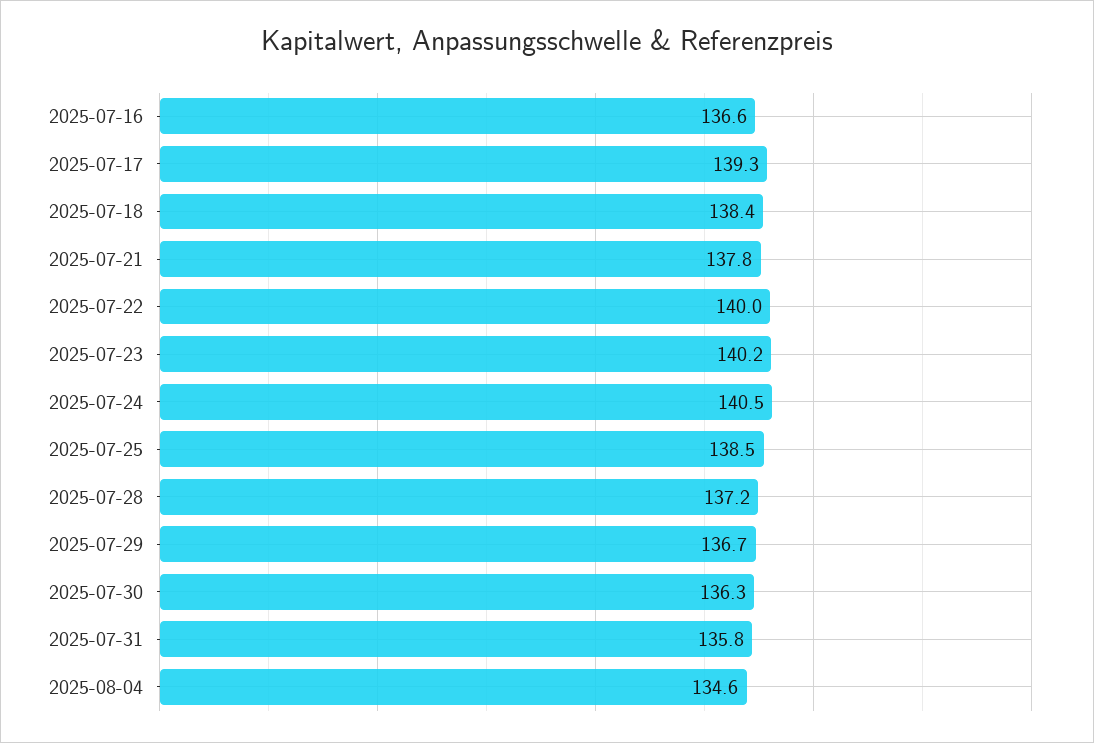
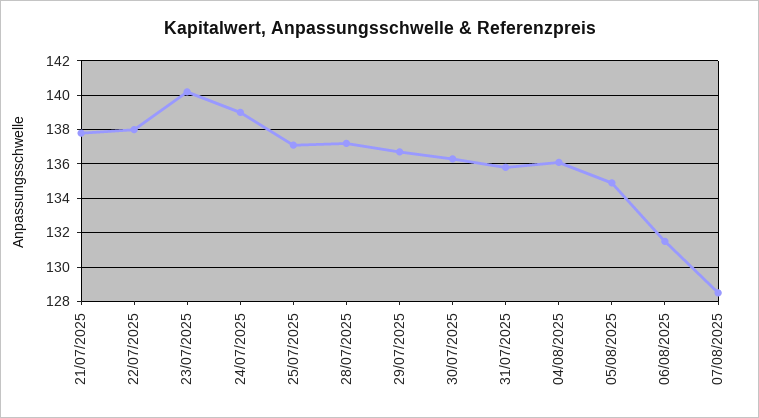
2025-07-16: 136.6 -> none
2025-07-17: 139.3 -> none
2025-07-18: 138.4 -> none
2025-07-22: 140 -> 138
2025-07-24: 140.5 -> 139
2025-07-25: 138.5 -> 137
2025-08-04: 134.6 -> 136
05/08/2025: none -> 135
06/08/2025: none -> 131.5
07/08/2025: none -> 128.5

